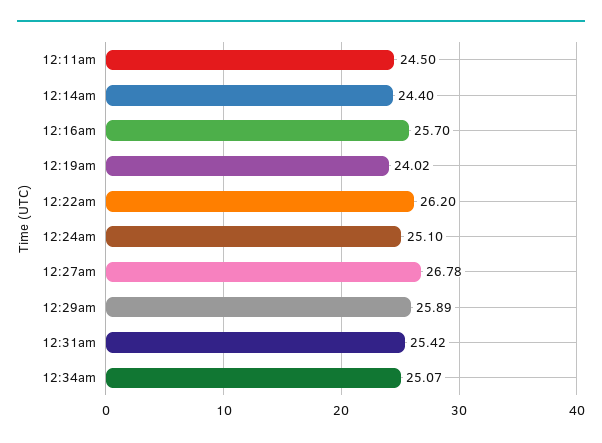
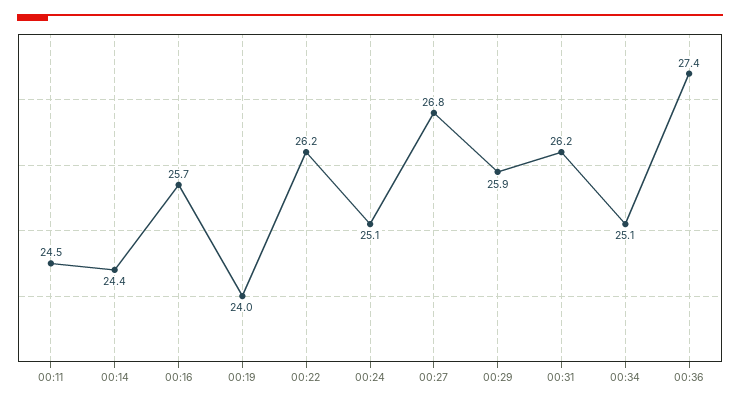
12:31am: 25.42 -> 26.2
00:36: none -> 27.4

